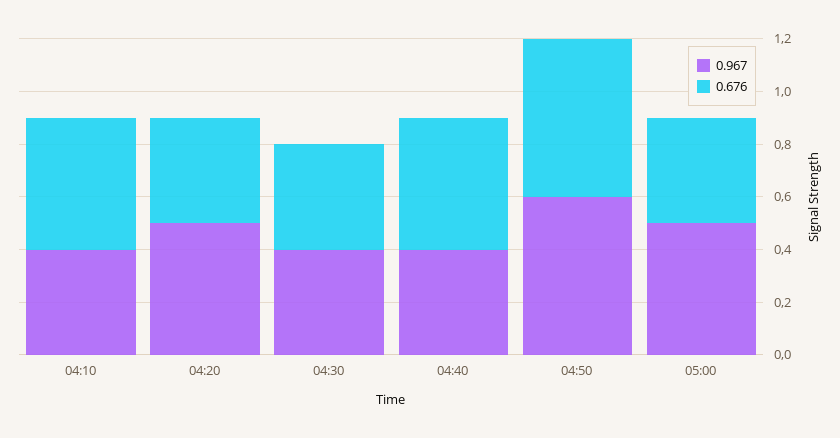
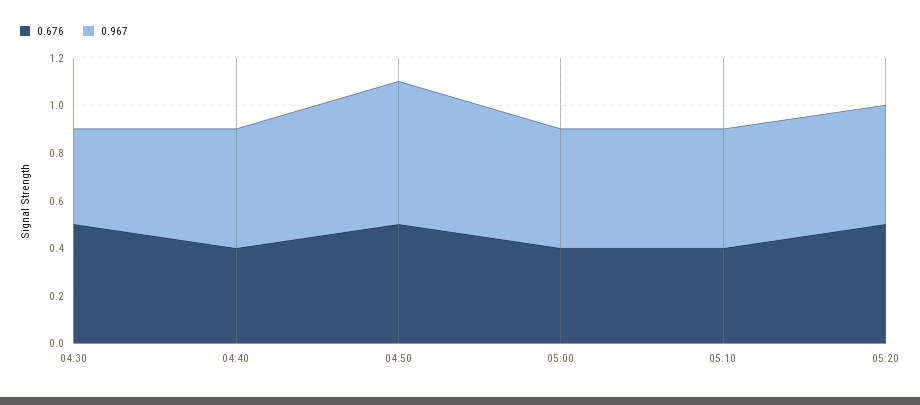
0.967, 04:10: 0.4 -> none
0.676, 04:10: 0.5 -> none
0.967, 04:20: 0.5 -> none
0.676, 04:20: 0.4 -> none
0.676, 04:30: 0.4 -> 0.5
0.967, 04:40: 0.4 -> 0.5
0.676, 04:40: 0.5 -> 0.4
0.676, 04:50: 0.6 -> 0.5
0.676, 05:10: none -> 0.4
0.967, 05:10: none -> 0.5
0.676, 05:20: none -> 0.5
0.967, 05:20: none -> 0.5

